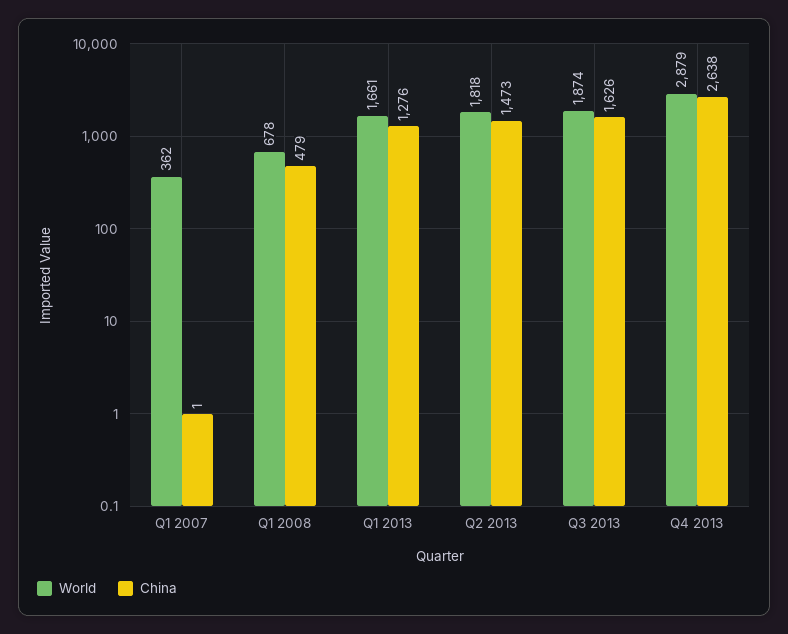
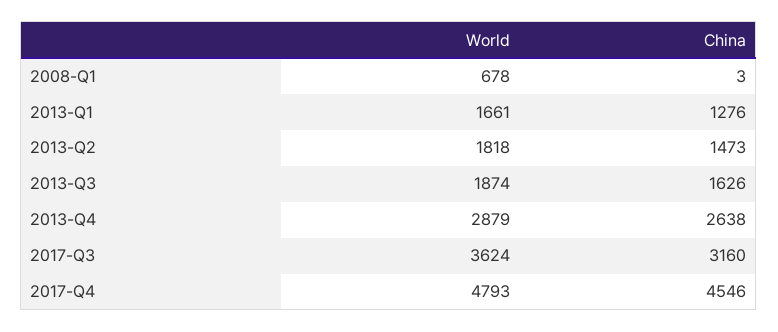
World, Q1 2007: 362 -> none
China, Q1 2007: 1 -> none
China, Q1 2008: 479 -> 3
World, 2017-Q3: none -> 3624
China, 2017-Q3: none -> 3160
World, 2017-Q4: none -> 4793
China, 2017-Q4: none -> 4546

